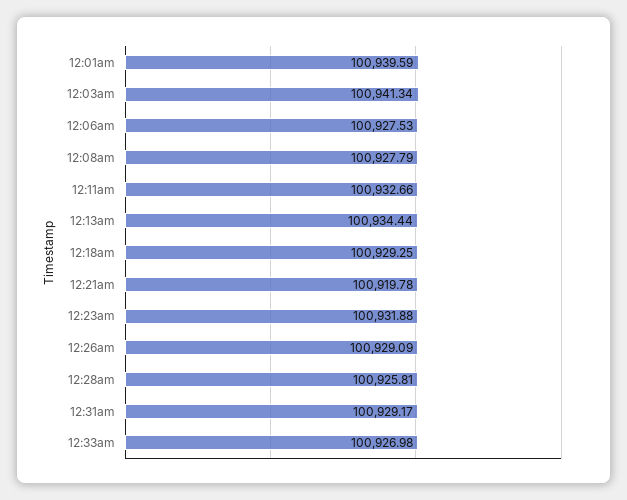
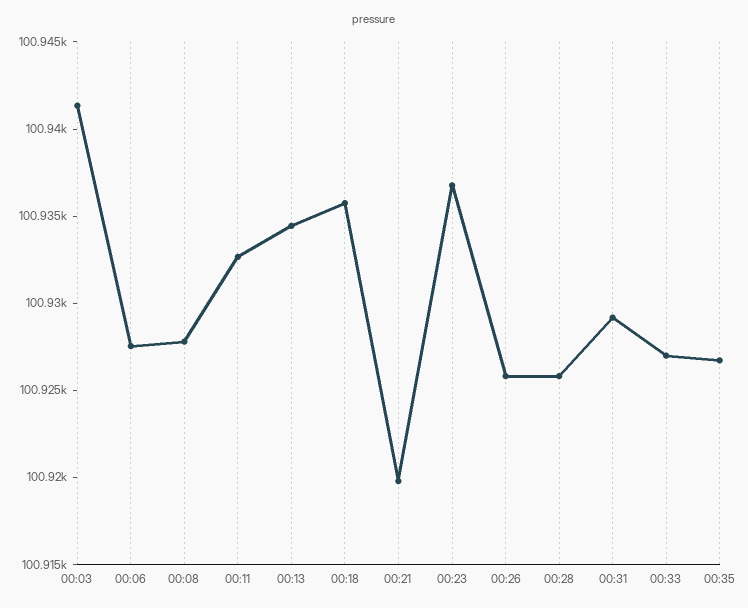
12:01am: 100939.59 -> none
12:18am: 100929.25 -> 100936
12:23am: 100931.88 -> 100937
12:26am: 100929.09 -> 100926
00:35: none -> 100927

